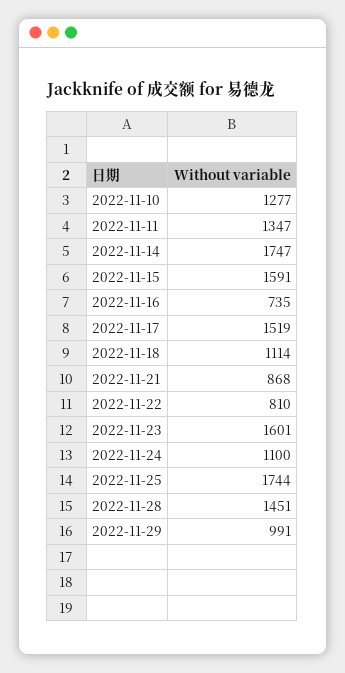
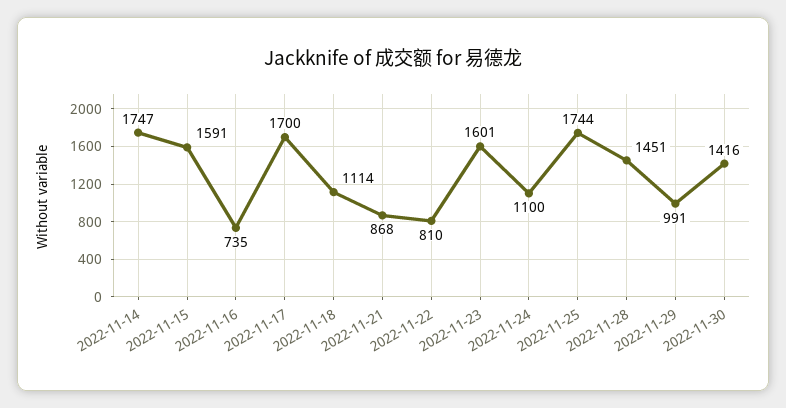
2022-11-10: 1277 -> none
2022-11-11: 1347 -> none
2022-11-17: 1519 -> 1700
2022-11-30: none -> 1416

